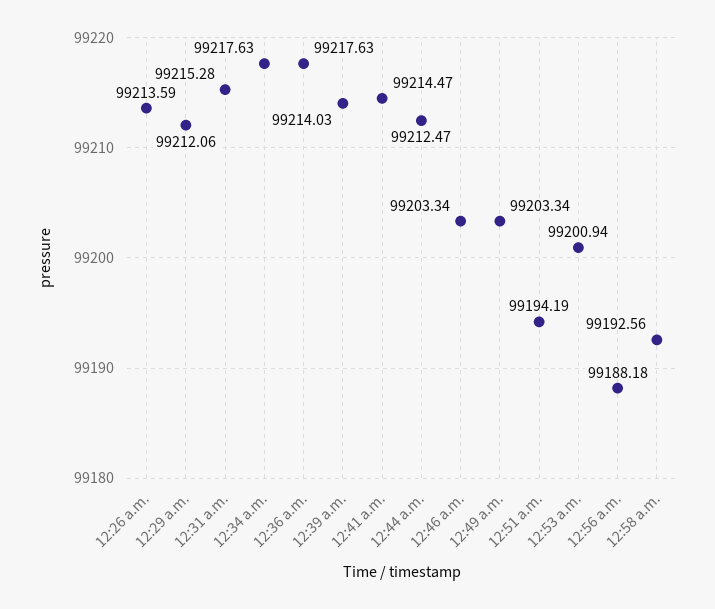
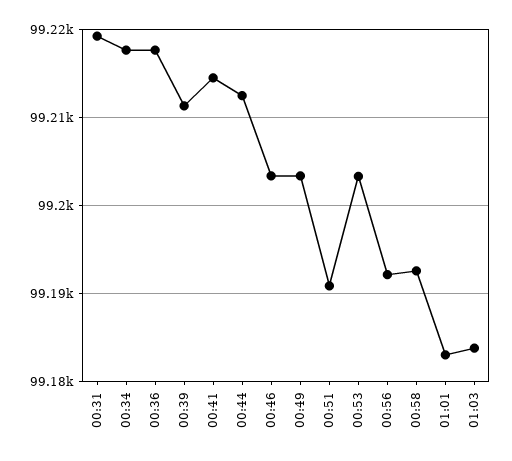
12:26 a.m.: 99213.59 -> none
12:29 a.m.: 99212.06 -> none
12:31 a.m.: 99215.28 -> 99219
12:39 a.m.: 99214.03 -> 99211
12:51 a.m.: 99194.19 -> 99191
12:53 a.m.: 99200.94 -> 99203
12:56 a.m.: 99188.18 -> 99192
01:01: none -> 99183
01:03: none -> 99184

